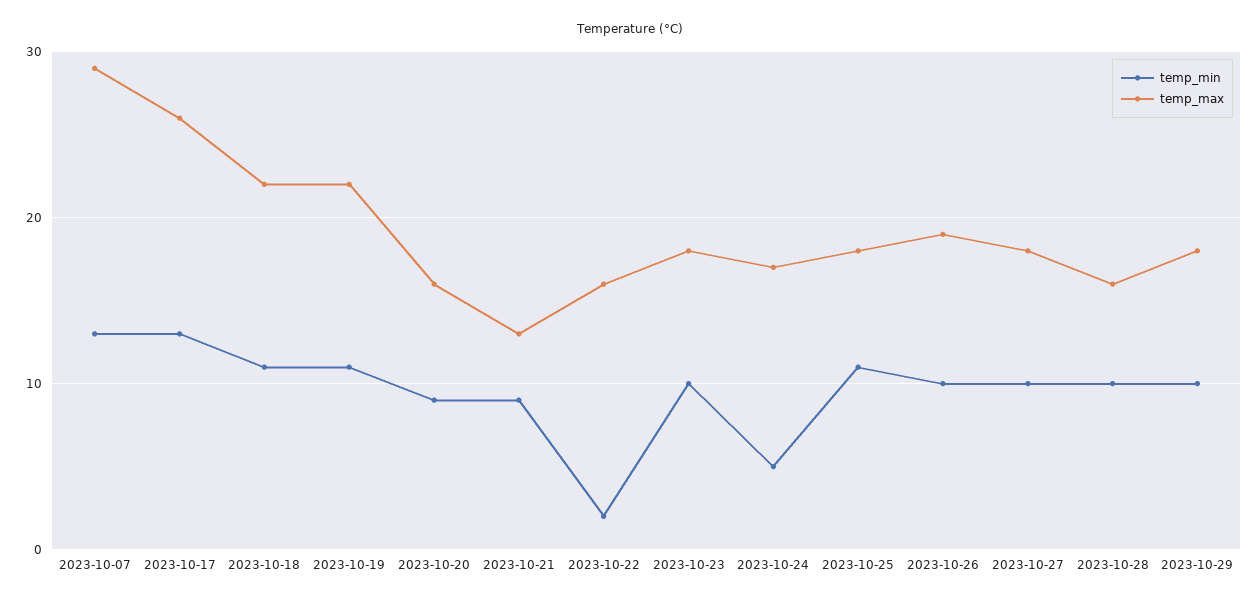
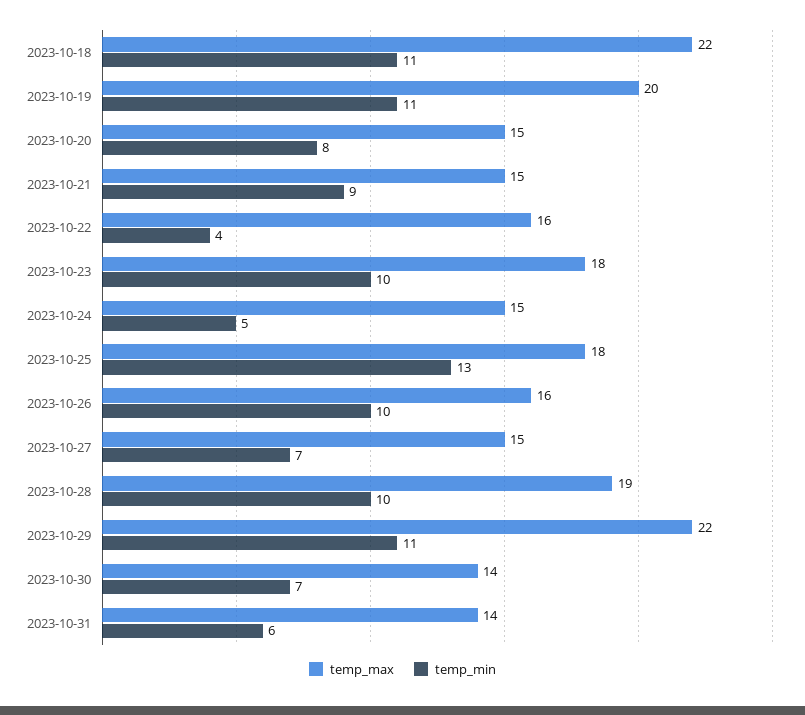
temp_min, 2023-10-07: 13 -> none
temp_max, 2023-10-07: 29 -> none
temp_min, 2023-10-17: 13 -> none
temp_max, 2023-10-17: 26 -> none
temp_max, 2023-10-19: 22 -> 20
temp_min, 2023-10-20: 9 -> 8
temp_max, 2023-10-20: 16 -> 15
temp_max, 2023-10-21: 13 -> 15
temp_min, 2023-10-22: 2 -> 4
temp_max, 2023-10-24: 17 -> 15
temp_min, 2023-10-25: 11 -> 13
temp_max, 2023-10-26: 19 -> 16
temp_min, 2023-10-27: 10 -> 7
temp_max, 2023-10-27: 18 -> 15
temp_max, 2023-10-28: 16 -> 19
temp_min, 2023-10-29: 10 -> 11
temp_max, 2023-10-29: 18 -> 22
temp_max, 2023-10-30: none -> 14
temp_min, 2023-10-30: none -> 7
temp_max, 2023-10-31: none -> 14
temp_min, 2023-10-31: none -> 6

